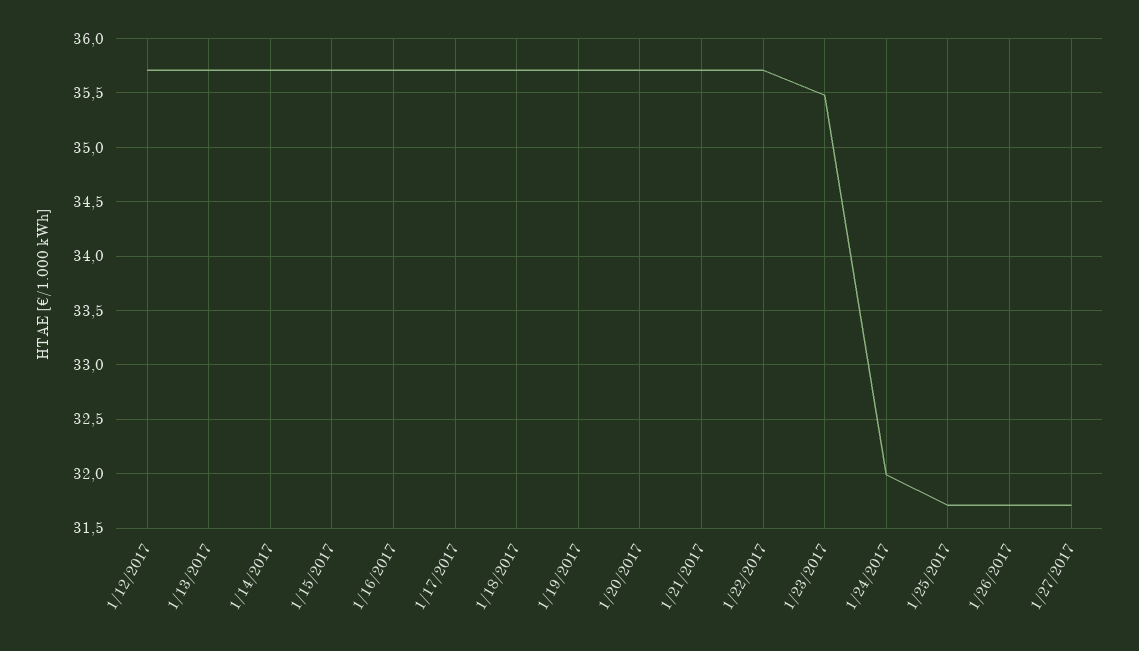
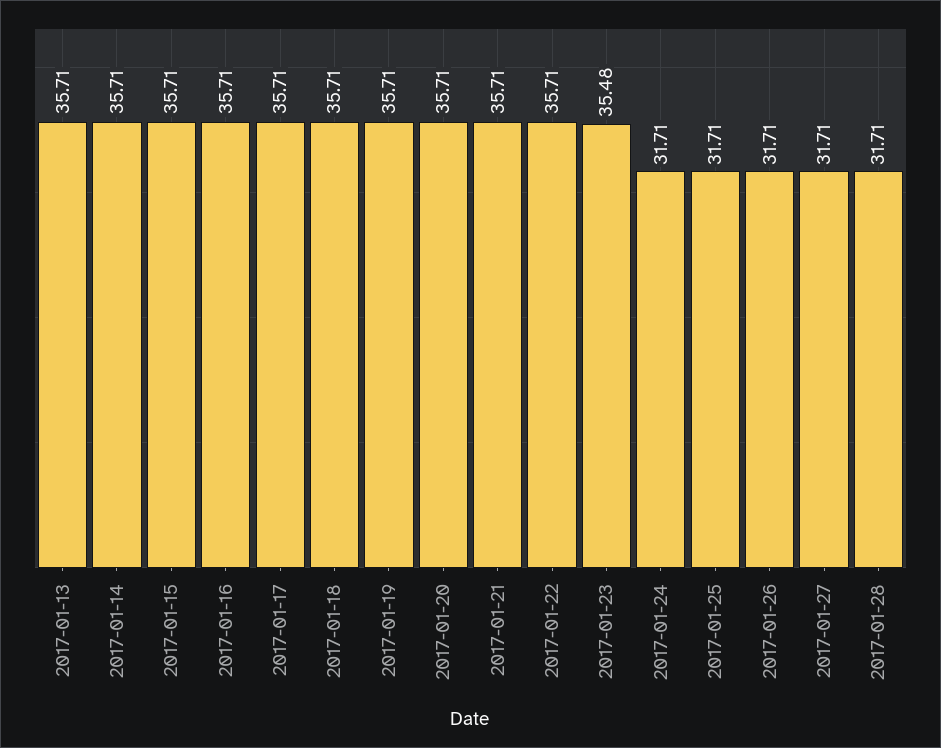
1/12/2017: 35.7 -> none
1/24/2017: 32 -> 31.71
2017-01-28: none -> 31.71

